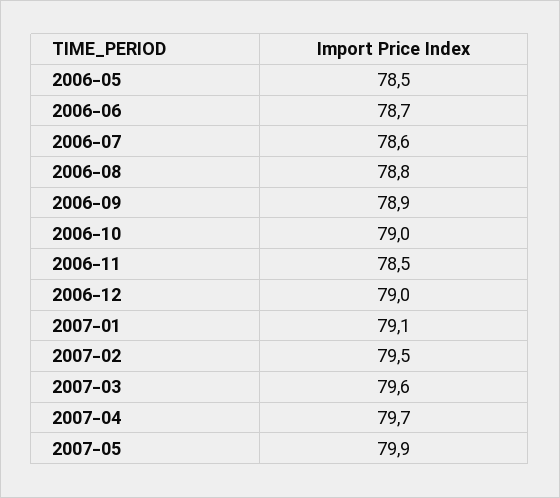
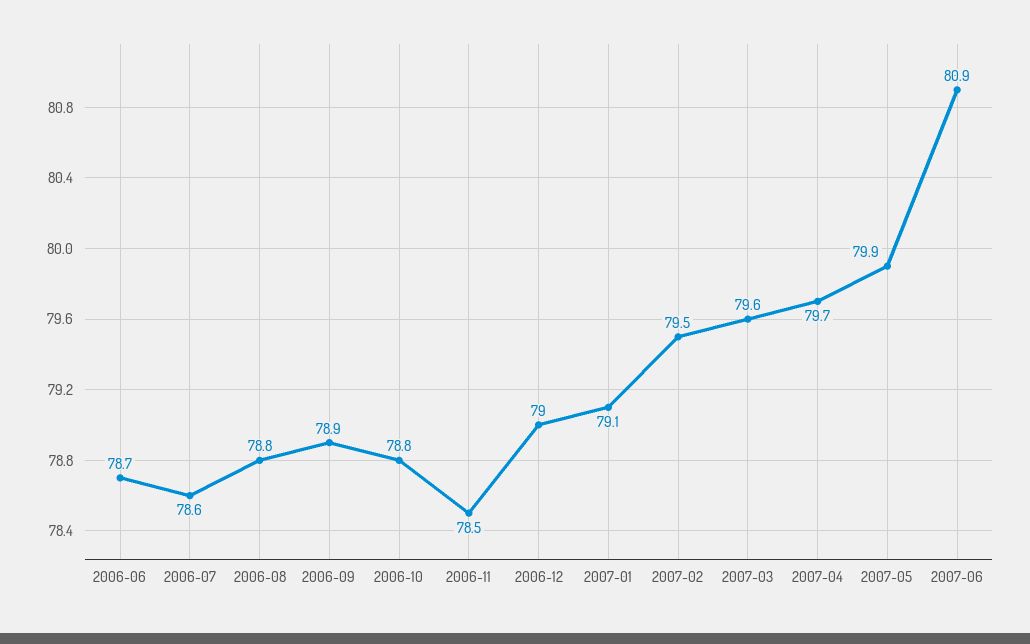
2006-05: 78.5 -> none
2006-10: 79 -> 78.8
2007-06: none -> 80.9

